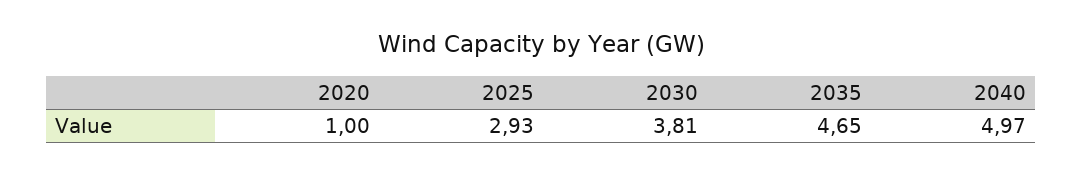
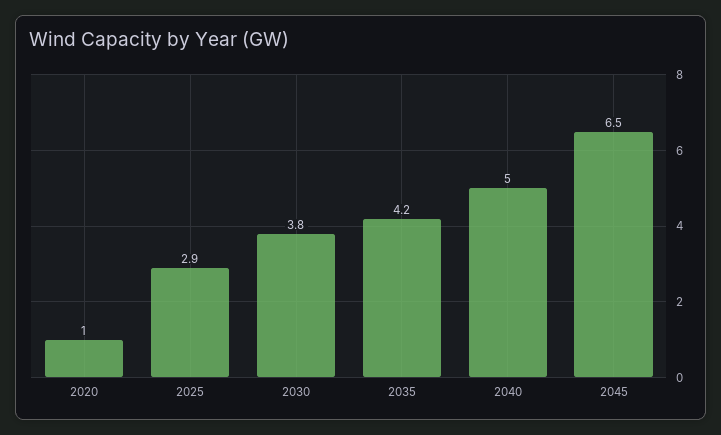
2035: 4.65 -> 4.2
2045: none -> 6.5

